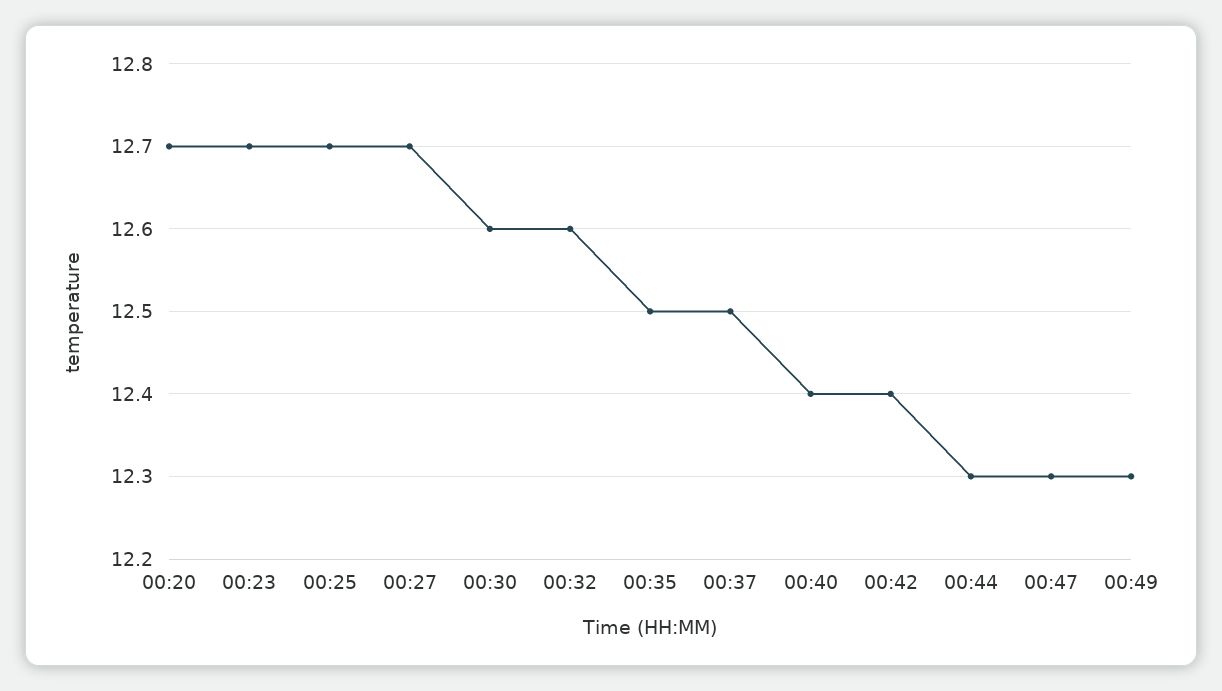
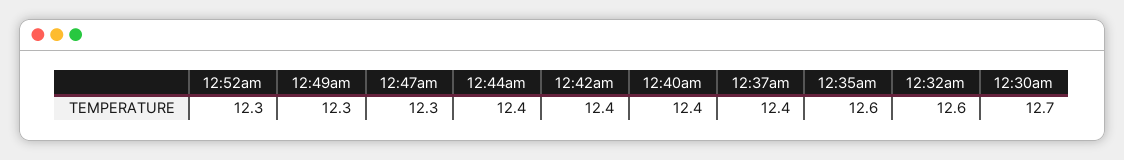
00:20: 12.7 -> none
00:23: 12.7 -> none
00:25: 12.7 -> none
00:27: 12.7 -> none
00:30: 12.6 -> 12.7
00:35: 12.5 -> 12.6
00:37: 12.5 -> 12.4
00:44: 12.3 -> 12.4
12:52am: none -> 12.3

